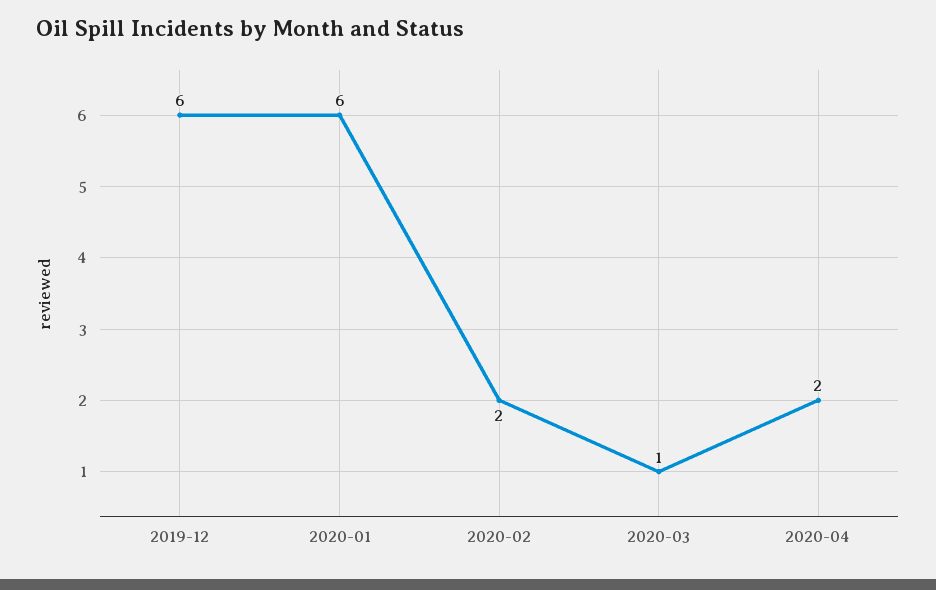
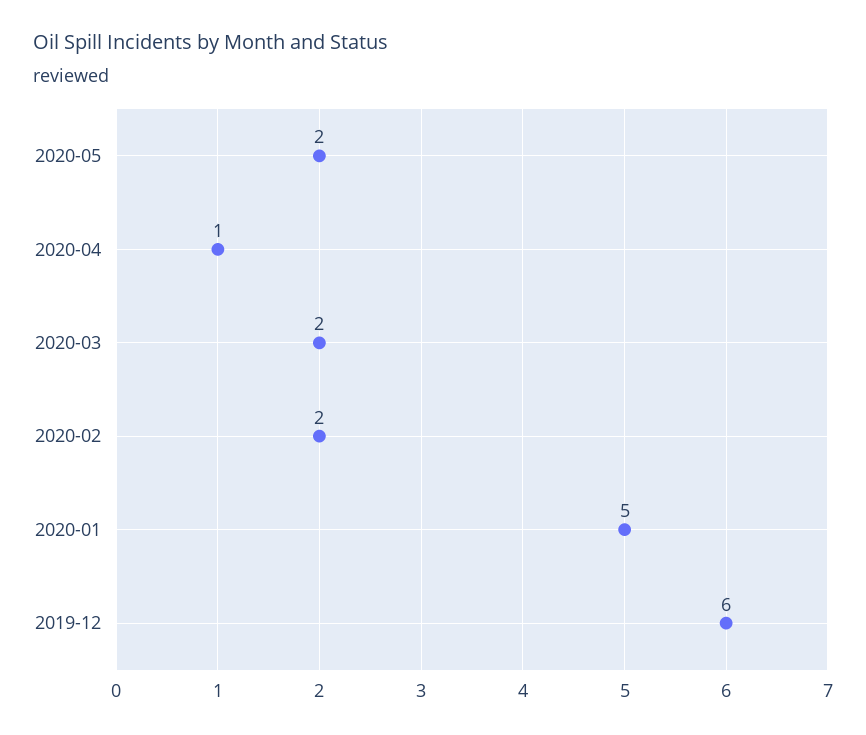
2020-01: 6 -> 5
2020-03: 1 -> 2
2020-04: 2 -> 1
2020-05: none -> 2

